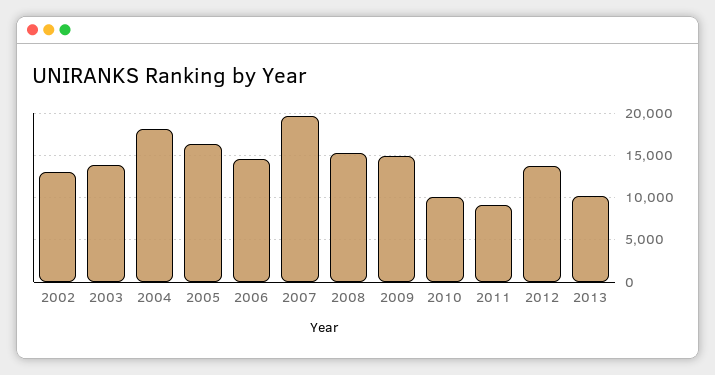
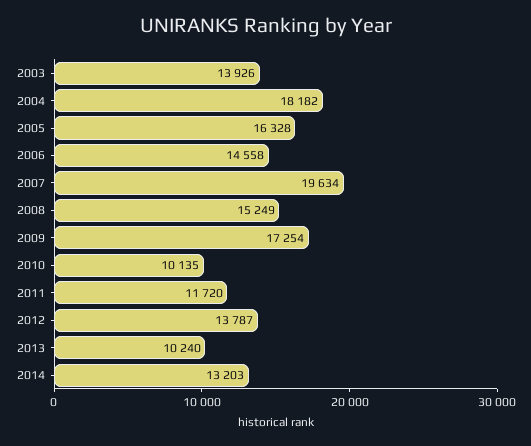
2002: 13000 -> none
2009: 15000 -> 17254
2011: 9000 -> 11720
2014: none -> 13203

